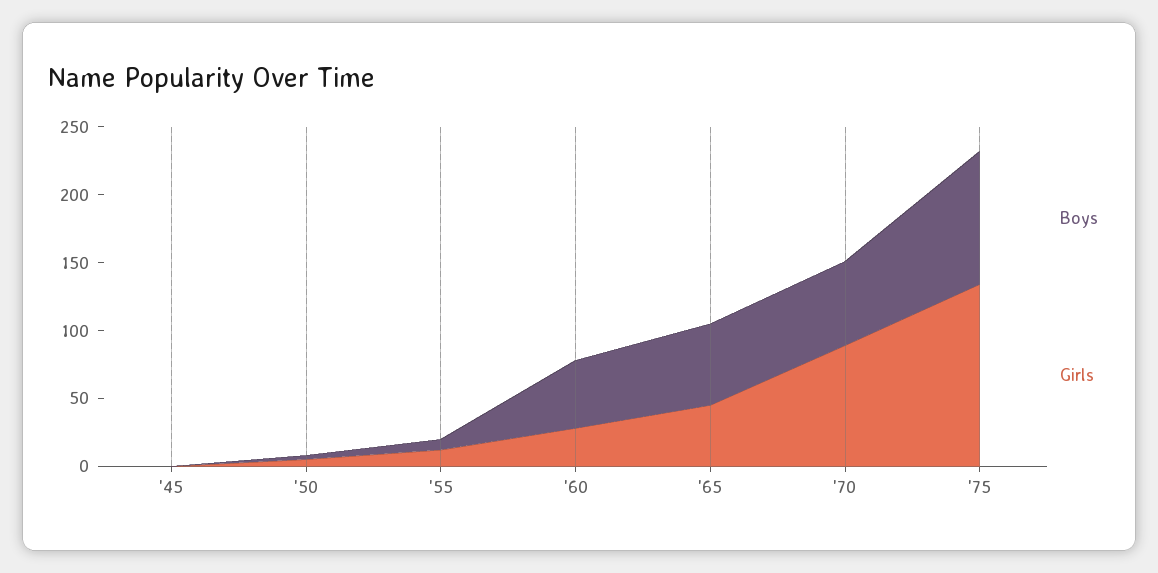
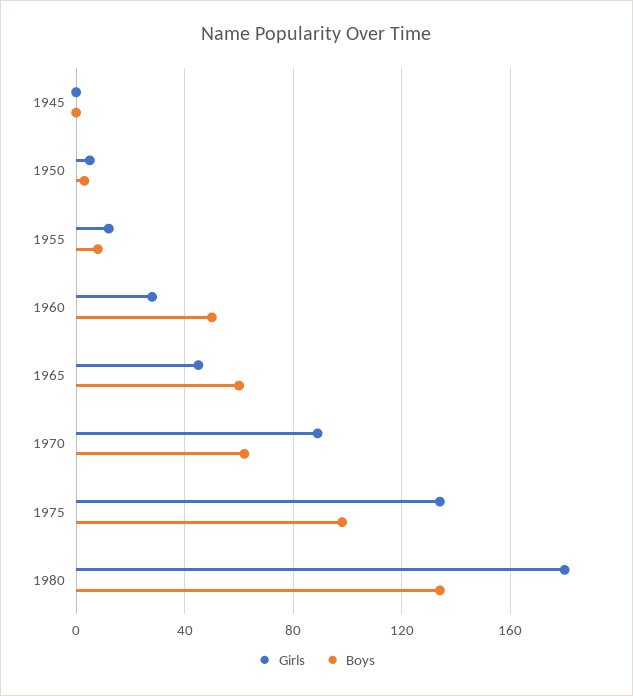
Girls, 1980: none -> 180
Boys, 1980: none -> 135

